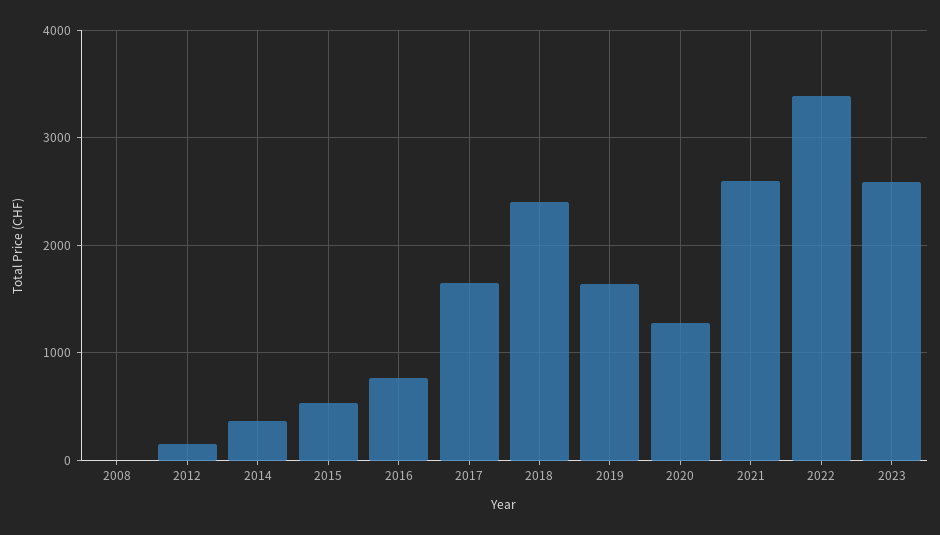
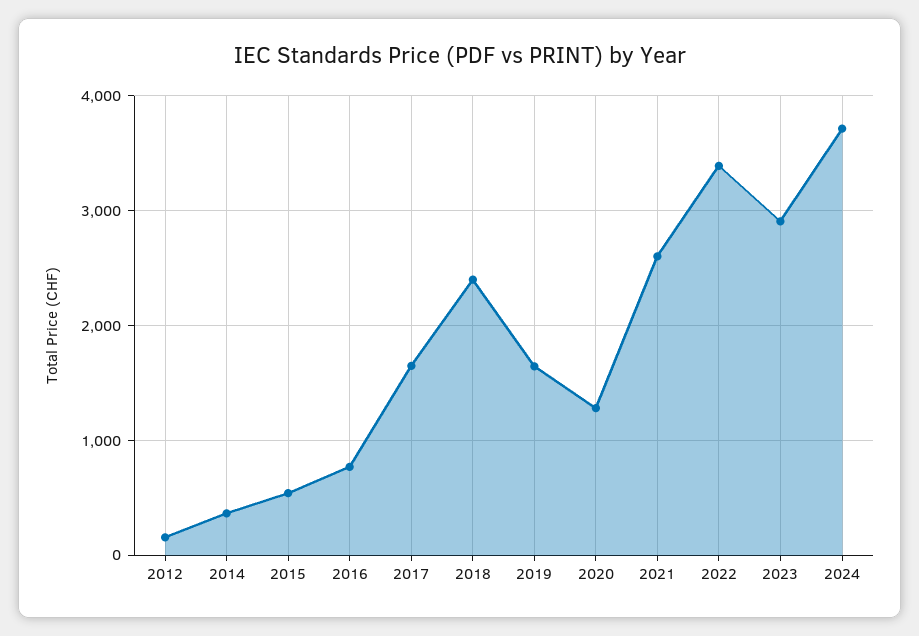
2008: 0 -> none
2023: 2600 -> 2900
2024: none -> 3700

